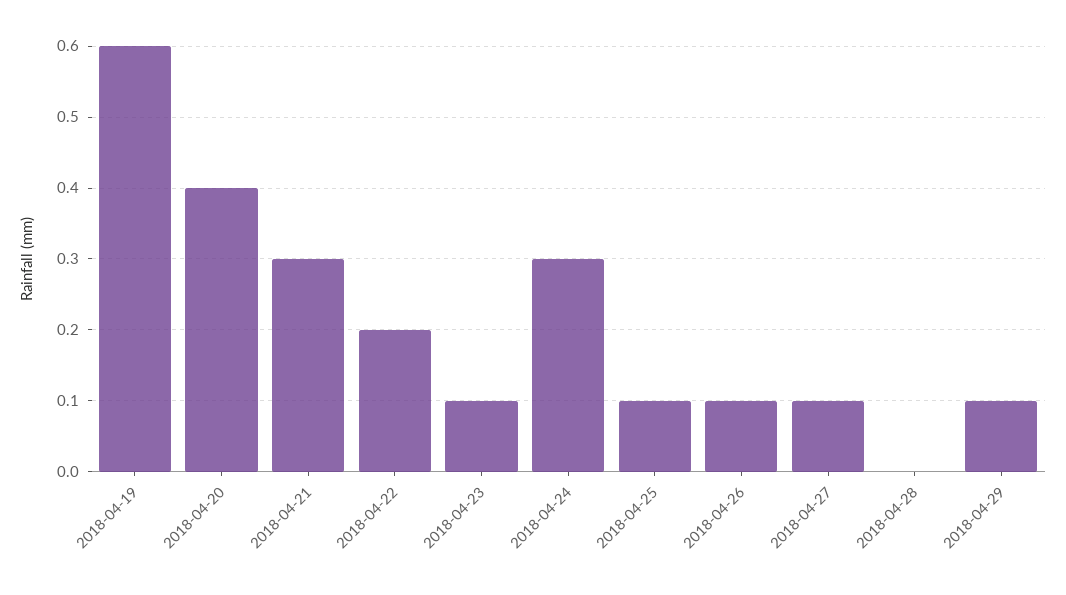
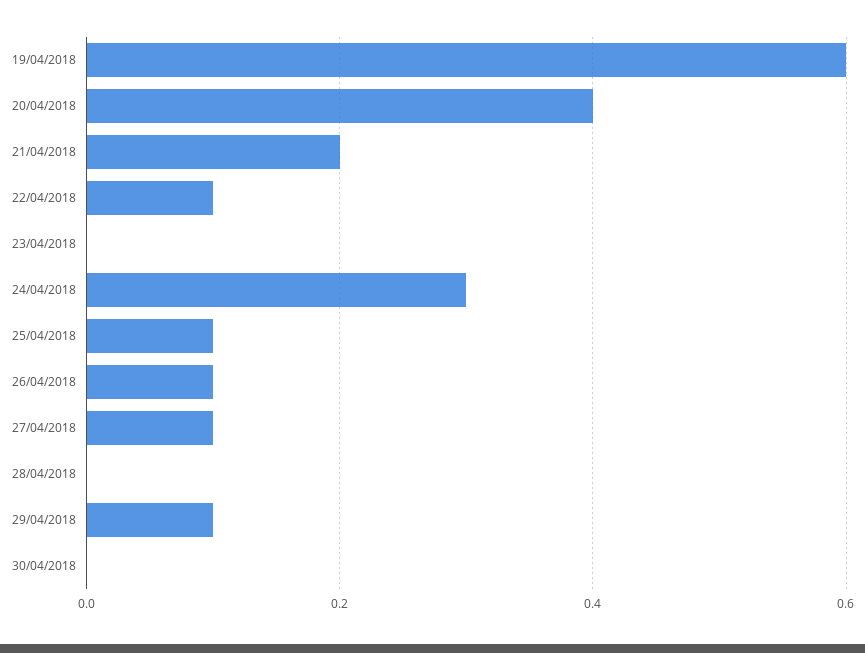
2018-04-21: 0.3 -> 0.2
2018-04-22: 0.2 -> 0.1
2018-04-23: 0.1 -> 0
30/04/2018: none -> 0

